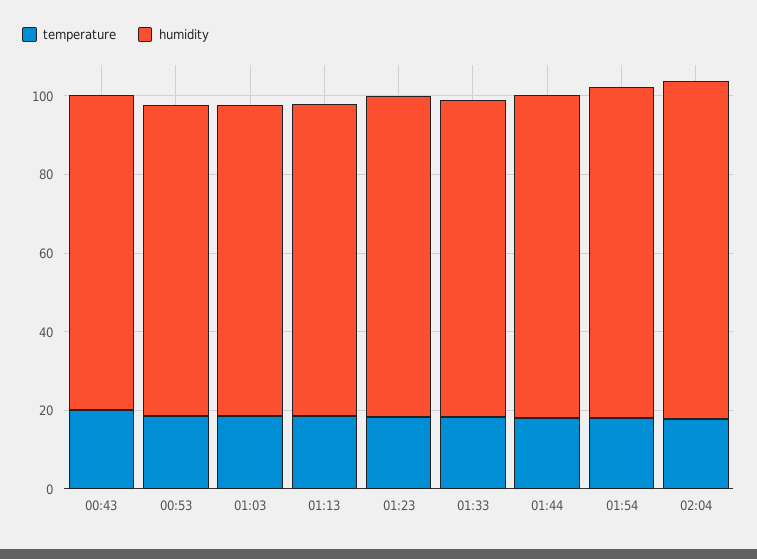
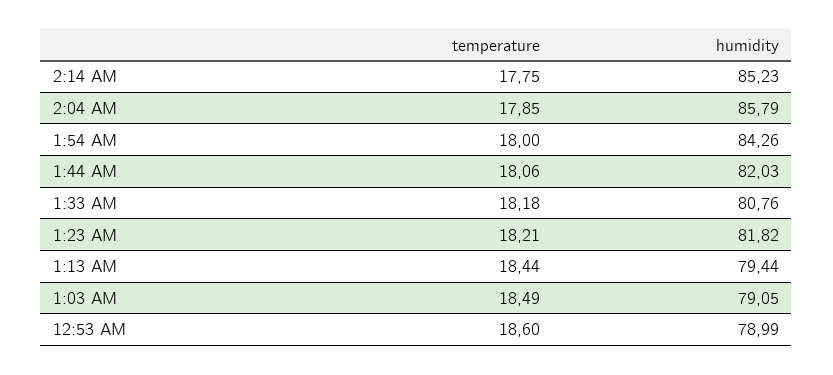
temperature, 00:43: 20 -> none
humidity, 00:43: 80 -> none
temperature, 2:14 AM: none -> 17.75
humidity, 2:14 AM: none -> 85.23

